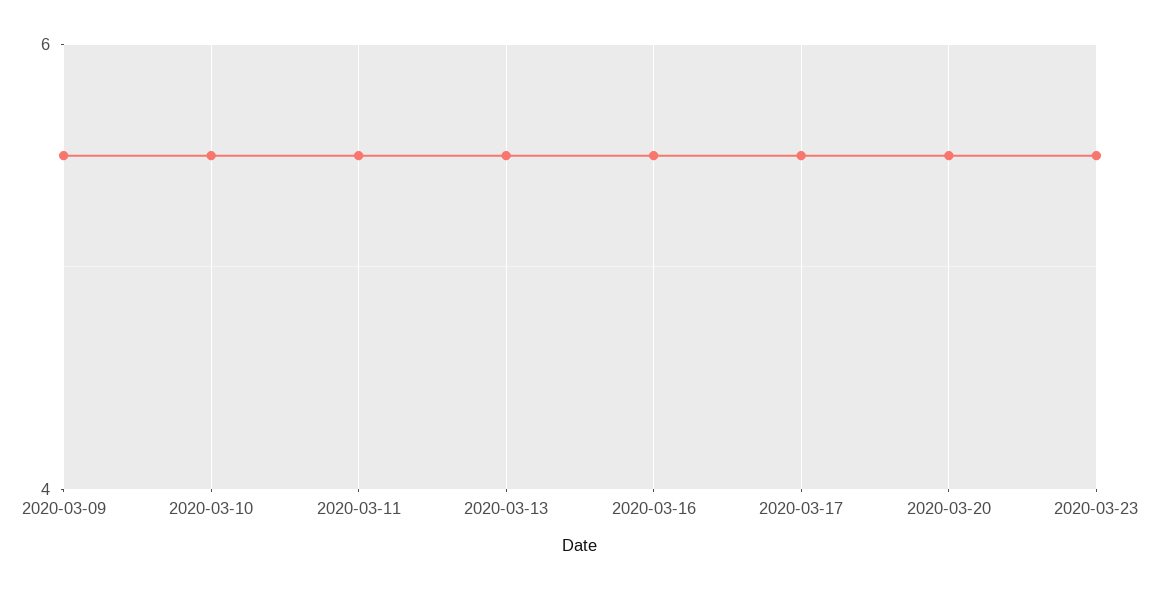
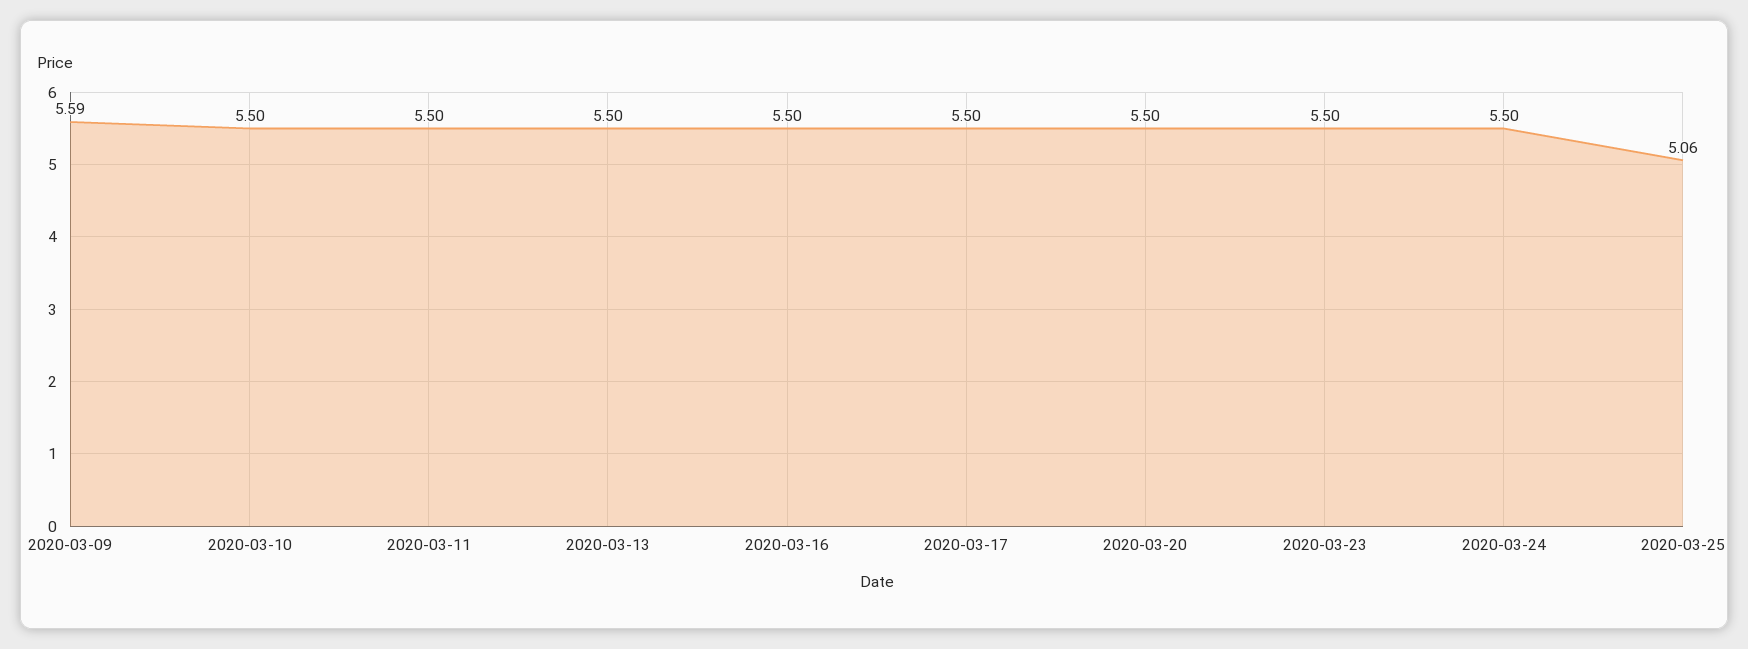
2020-03-09: 5.5 -> 5.59
2020-03-24: none -> 5.5
2020-03-25: none -> 5.06

